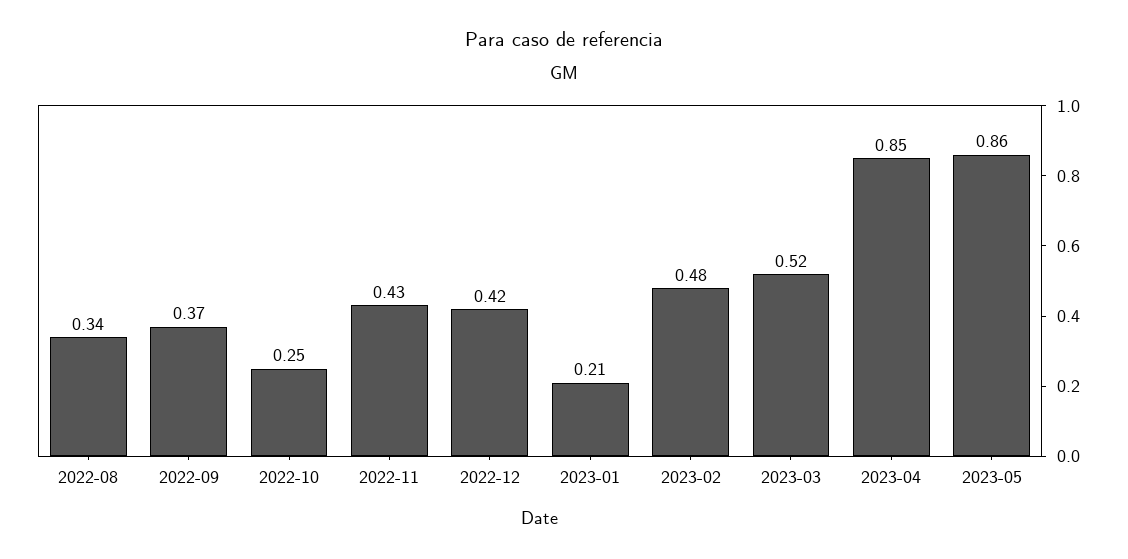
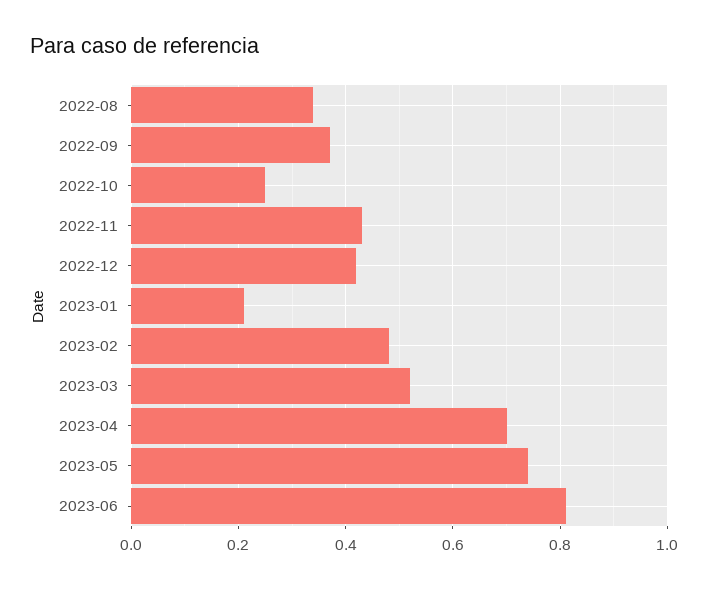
2023-04: 0.85 -> 0.7
2023-05: 0.86 -> 0.75
2023-06: none -> 0.8

